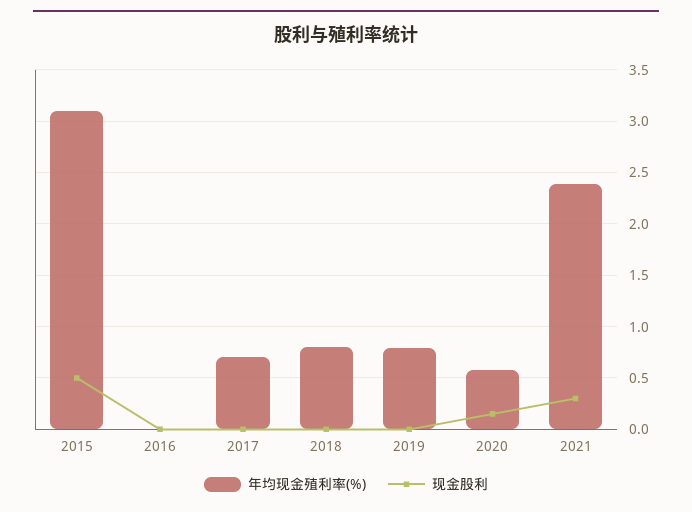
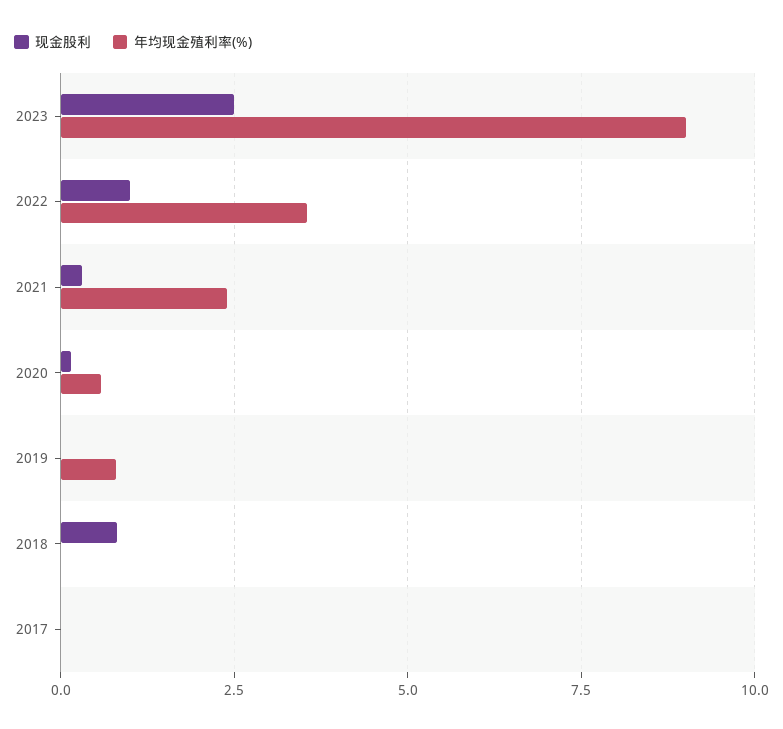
年均现金殖利率(%), 2015: 3.1 -> none
现金股利, 2015: 0.5 -> none
年均现金殖利率(%), 2016: 0 -> none
现金股利, 2016: 0 -> none
年均现金殖利率(%), 2017: 0.7 -> 0
年均现金殖利率(%), 2018: 0.8 -> 0
现金股利, 2018: 0 -> 0.75
现金股利, 2023: none -> 2.5
年均现金殖利率(%), 2023: none -> 9
现金股利, 2022: none -> 1
年均现金殖利率(%), 2022: none -> 3.5

